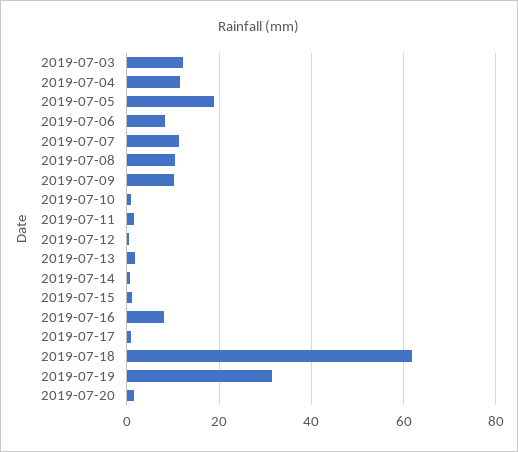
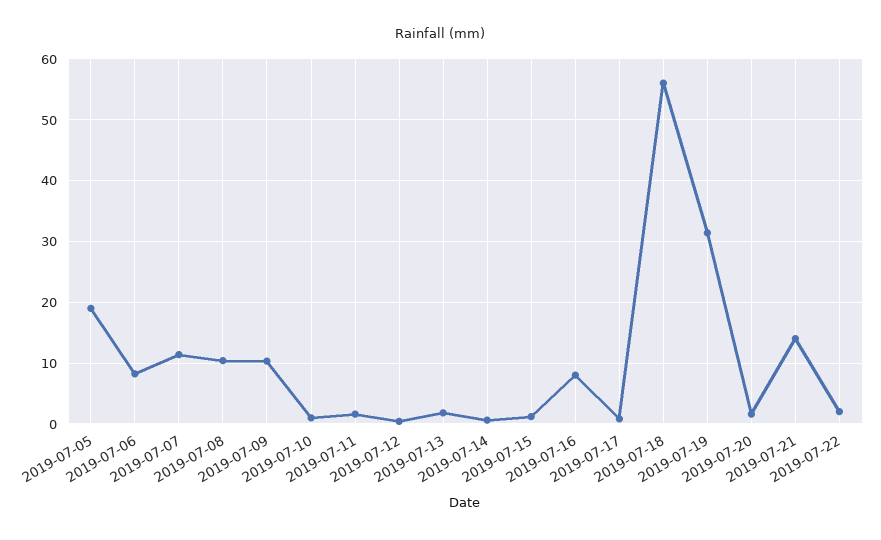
2019-07-03: 12 -> none
2019-07-04: 12 -> none
2019-07-18: 62 -> 56
2019-07-21: none -> 14
2019-07-22: none -> 2

